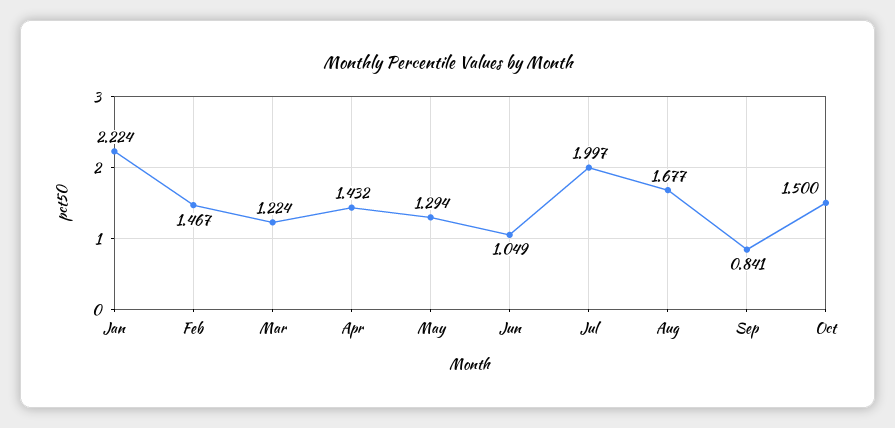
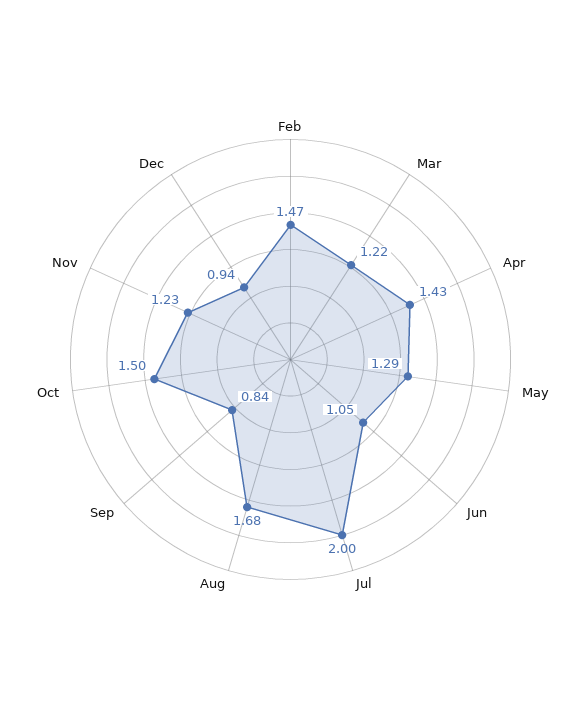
Jan: 2.224 -> none
Nov: none -> 1.23
Dec: none -> 0.94

